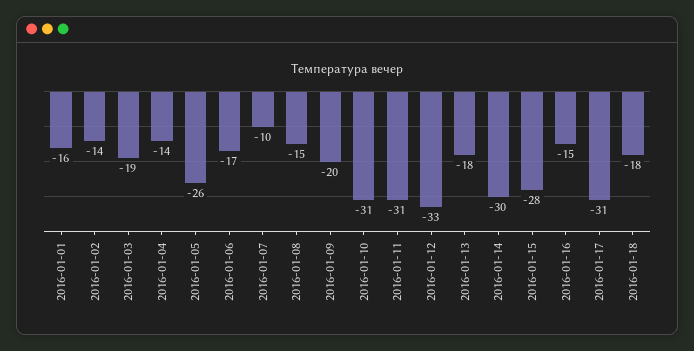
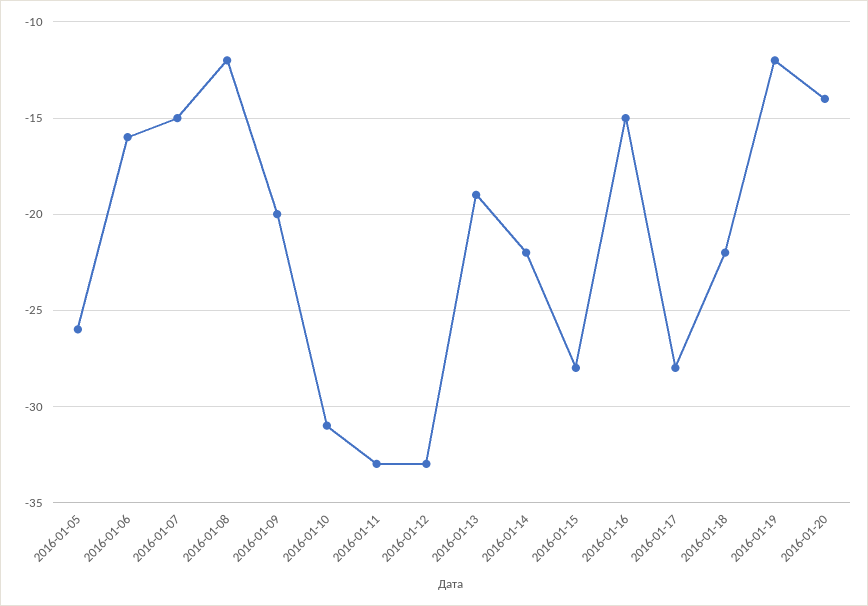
2016-01-01: -16 -> none
2016-01-02: -14 -> none
2016-01-03: -19 -> none
2016-01-04: -14 -> none
2016-01-06: -17 -> -16
2016-01-07: -10 -> -15
2016-01-08: -15 -> -12
2016-01-11: -31 -> -33
2016-01-13: -18 -> -19
2016-01-14: -30 -> -22
2016-01-17: -31 -> -28
2016-01-18: -18 -> -22
2016-01-19: none -> -12
2016-01-20: none -> -14

